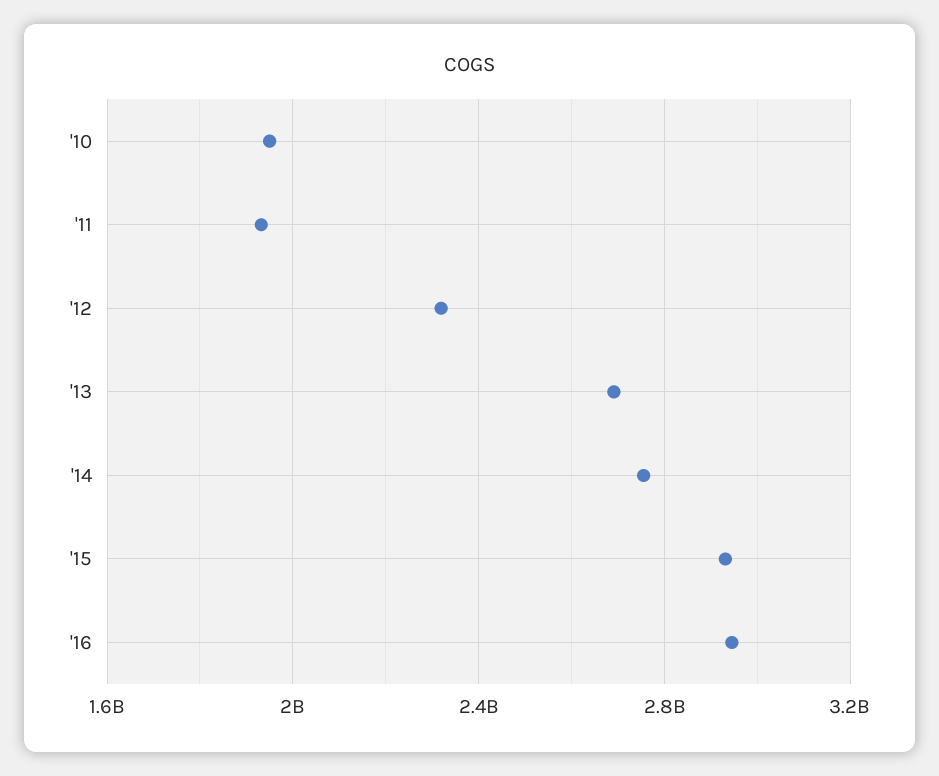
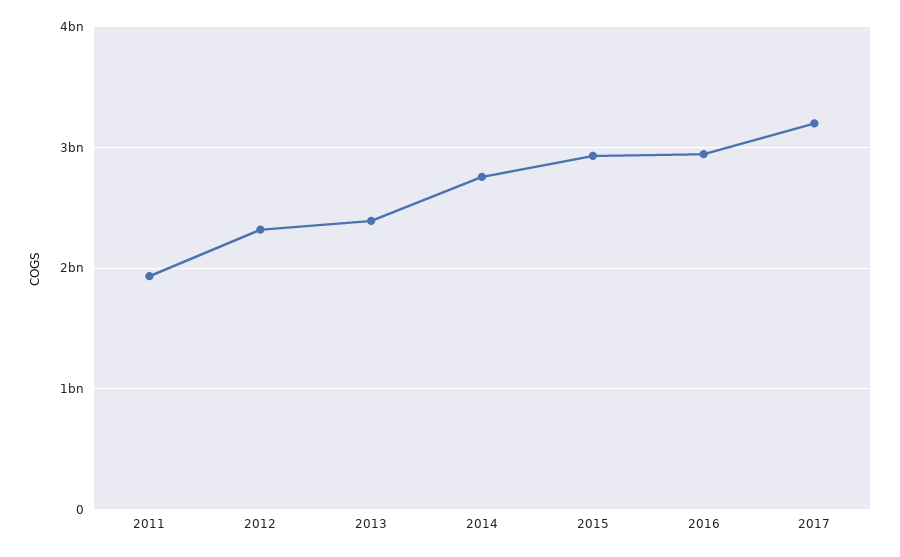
'10: 1950000000 -> none
'13: 2700000000 -> 2400000000
2017: none -> 3200000000

